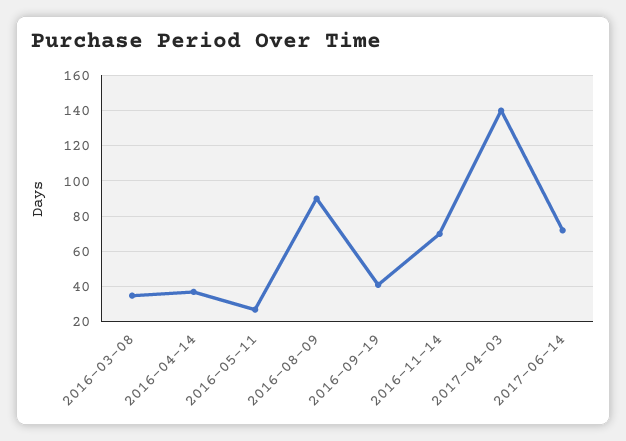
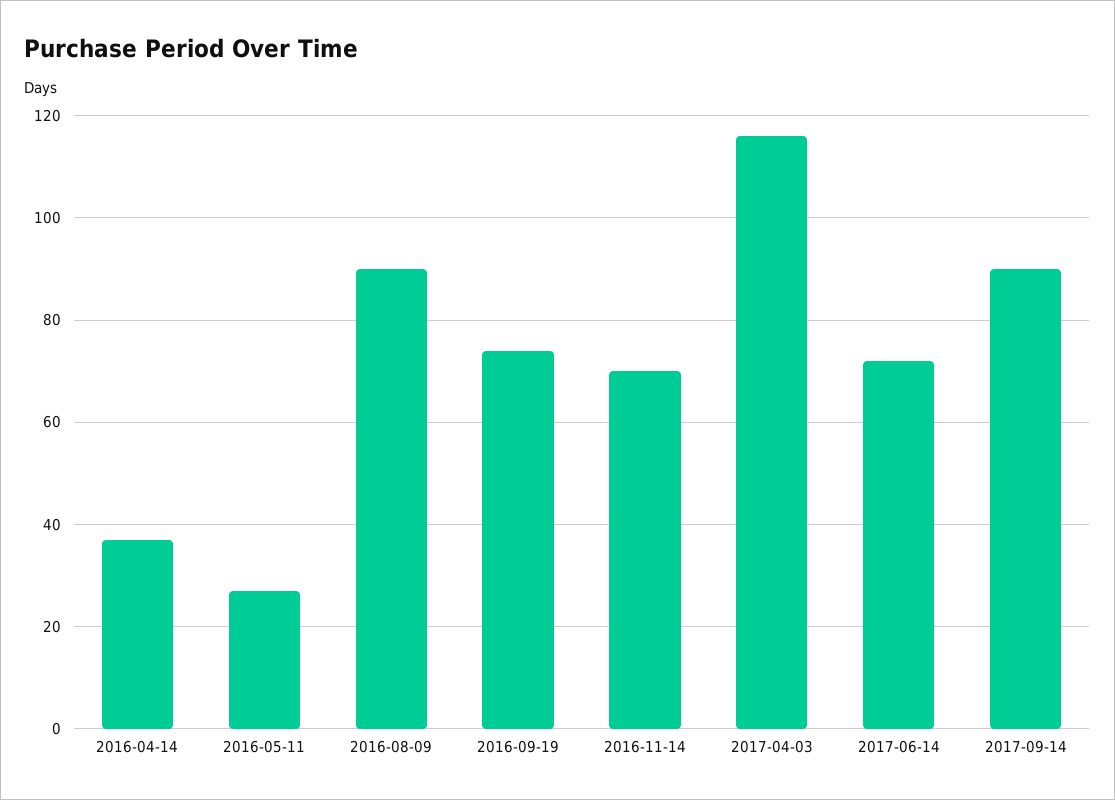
2016-03-08: 35 -> none
2016-09-19: 40 -> 75
2017-04-03: 140 -> 115
2017-09-14: none -> 90

